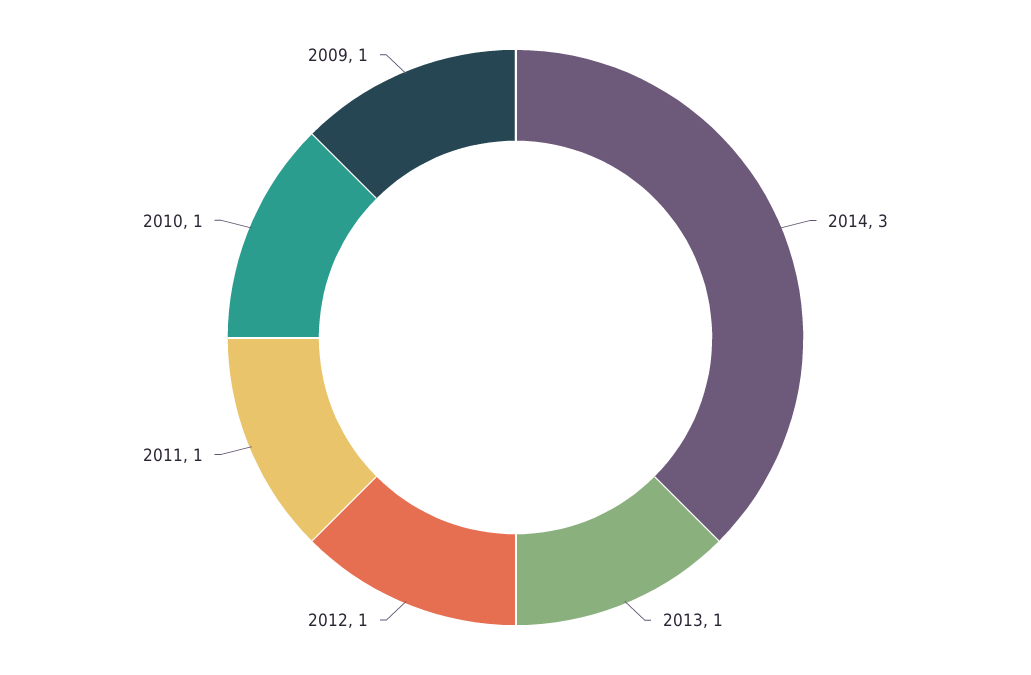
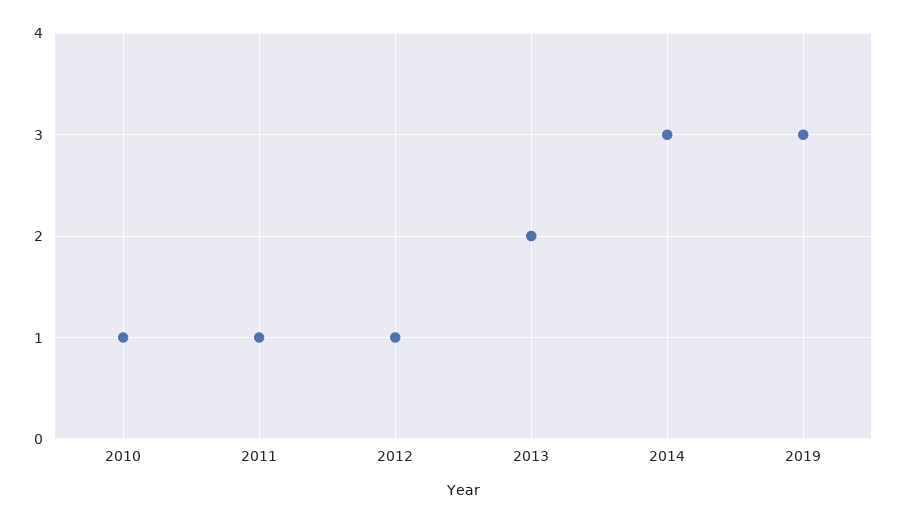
2013: 1 -> 2
2009: 1 -> none
2019: none -> 3

